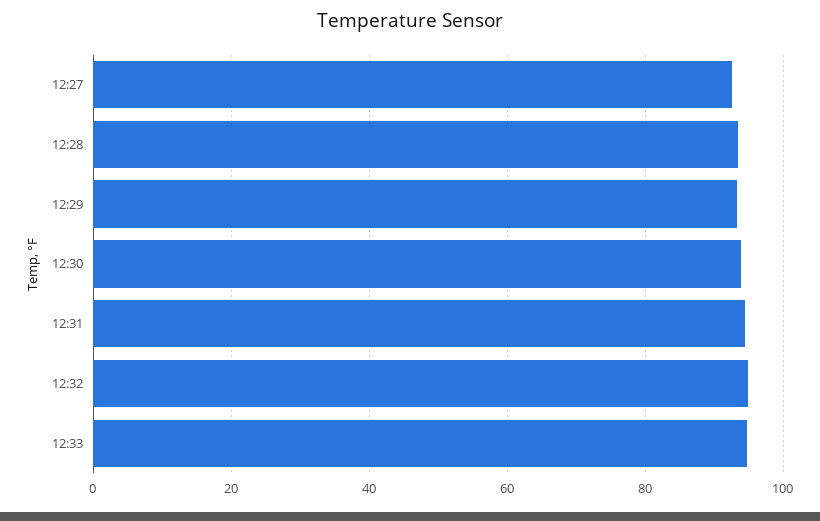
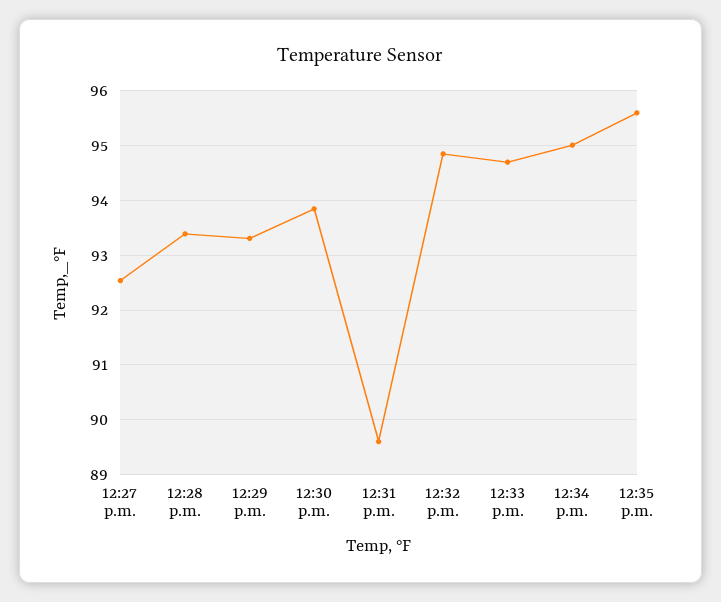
12:31: 94 -> 89.6
12:34 p.m.: none -> 95
12:35 p.m.: none -> 95.6

